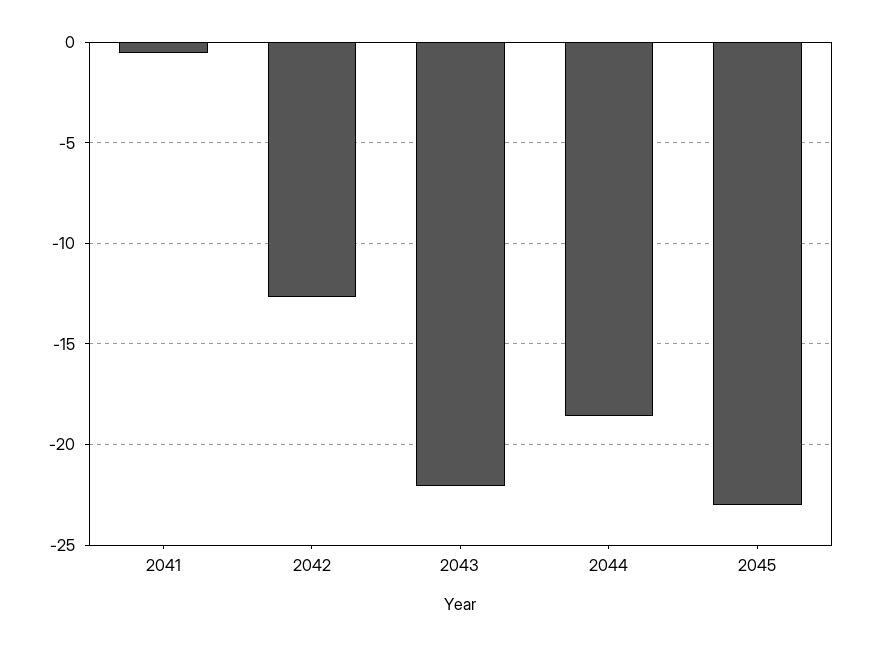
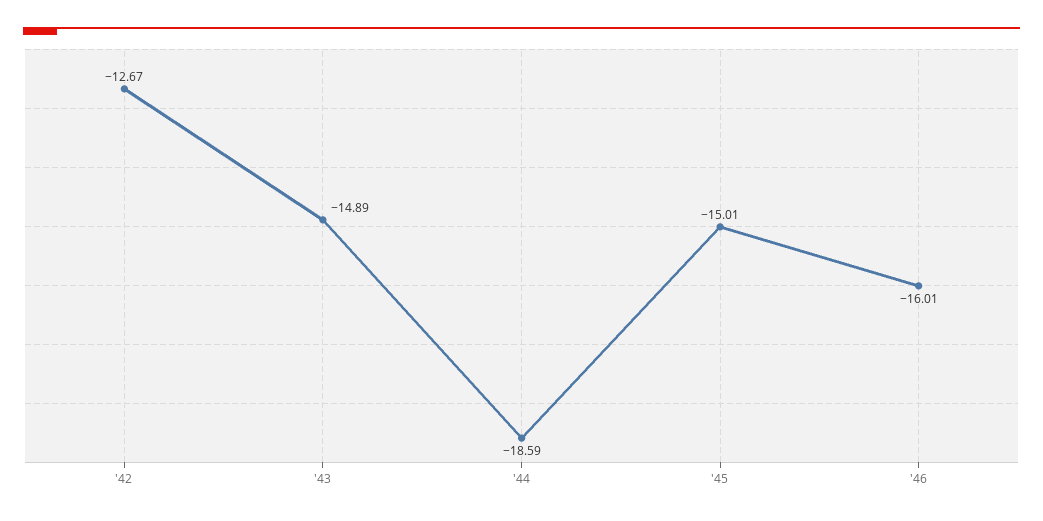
2041: -0.5 -> none
2043: -22 -> -14.89
2045: -23 -> -15.01
'46: none -> -16.01

